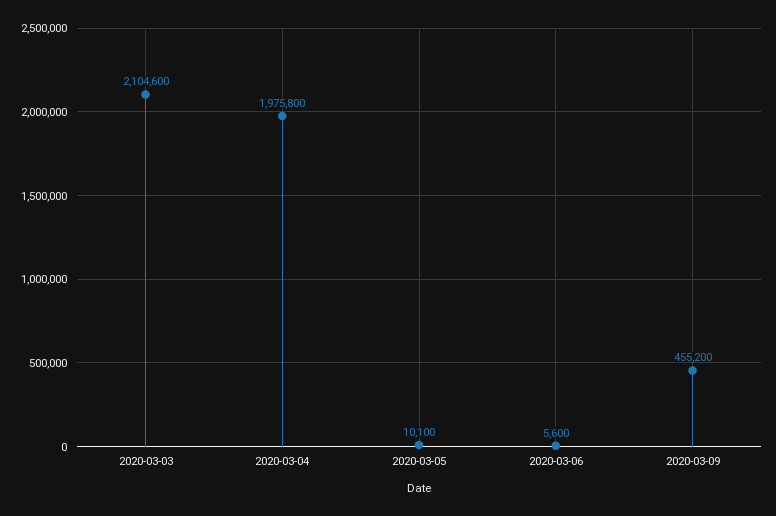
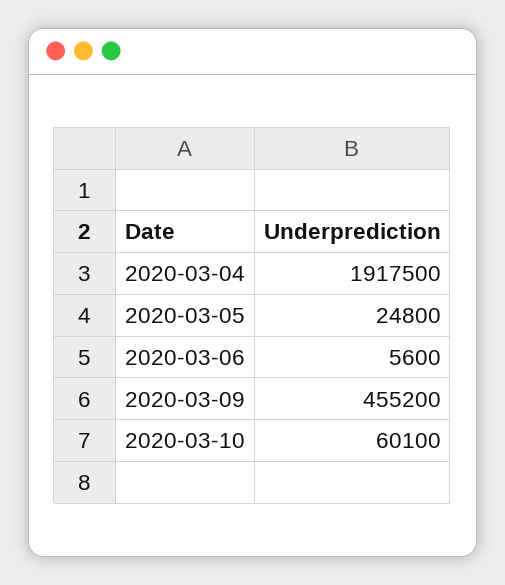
2020-03-03: 2104600 -> none
2020-03-04: 1975800 -> 1917500
2020-03-05: 10100 -> 24800
2020-03-10: none -> 60100

